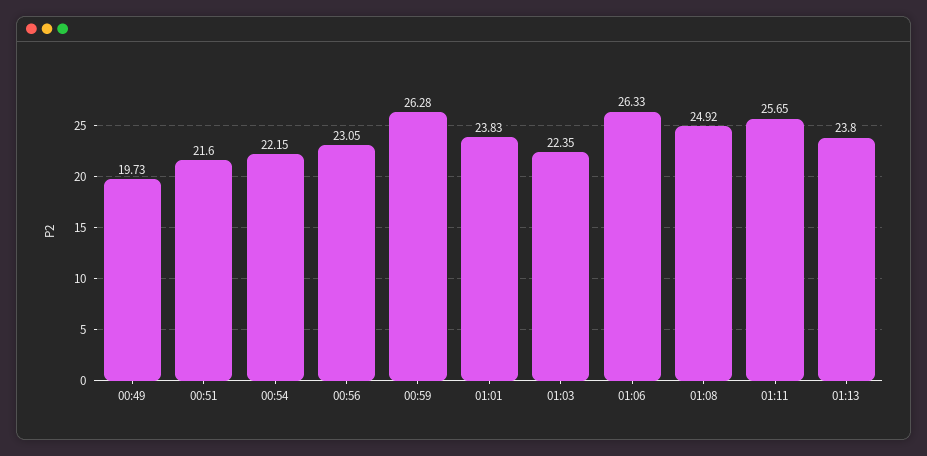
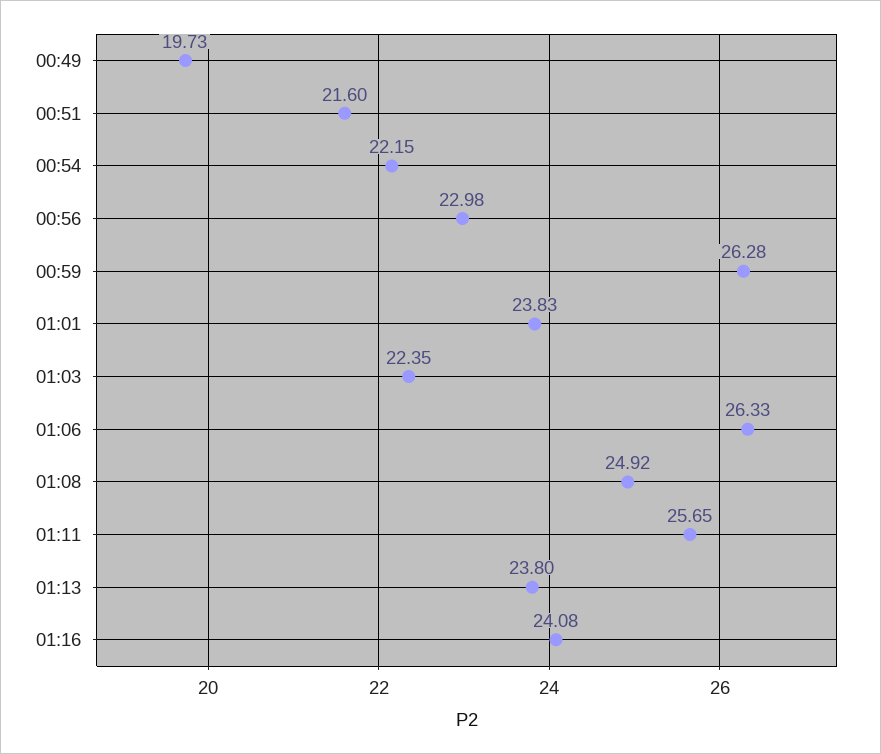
00:56: 23.05 -> 22.98
01:16: none -> 24.08

